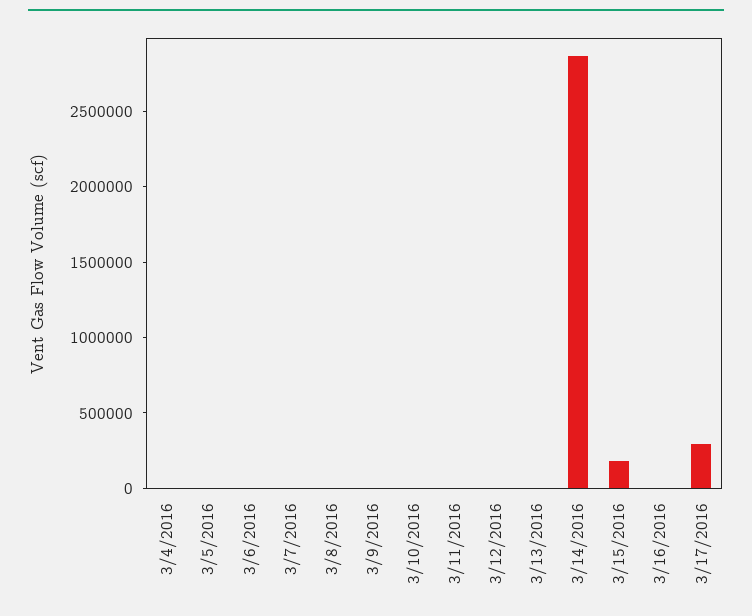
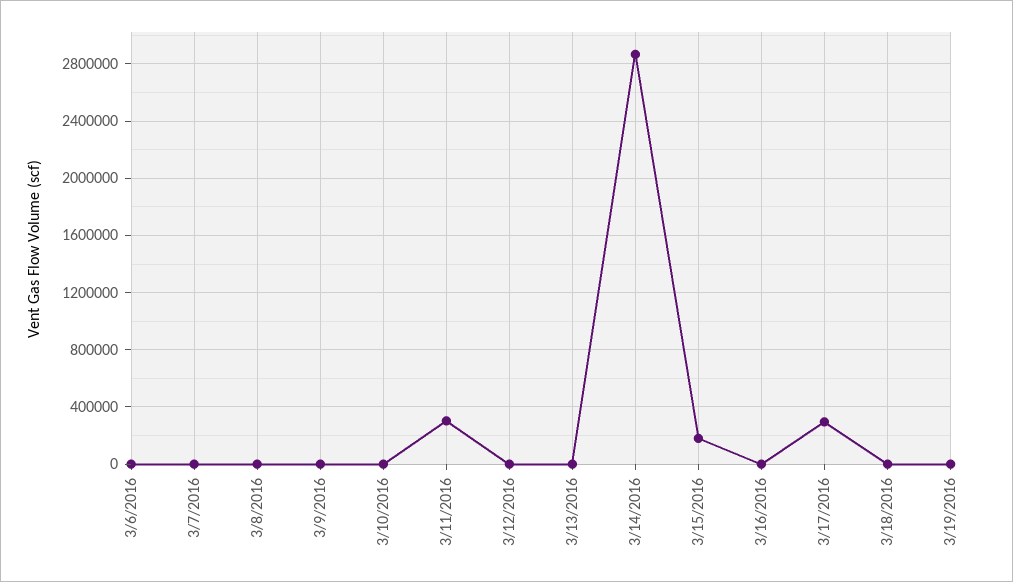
3/4/2016: 0 -> none
3/5/2016: 0 -> none
3/11/2016: 0 -> 300000
3/18/2016: none -> 0
3/19/2016: none -> 0

